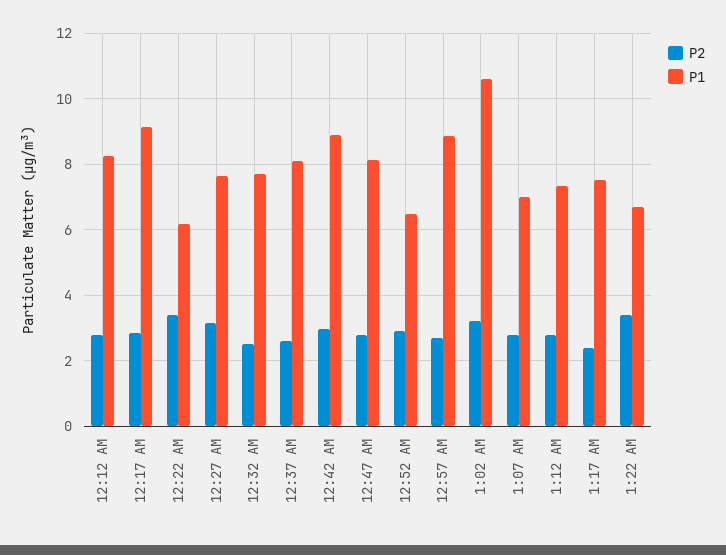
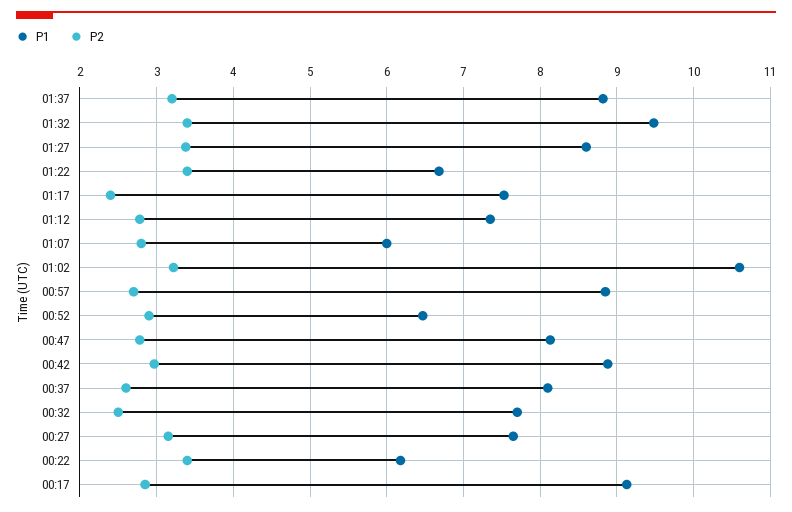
P2, 12:12 AM: 2.8 -> none
P1, 12:12 AM: 8.2 -> none
P1, 1:07 AM: 7 -> 6
P1, 01:37: none -> 8.8
P2, 01:37: none -> 3.2
P1, 01:32: none -> 9.5
P2, 01:32: none -> 3.4
P1, 01:27: none -> 8.6
P2, 01:27: none -> 3.4

